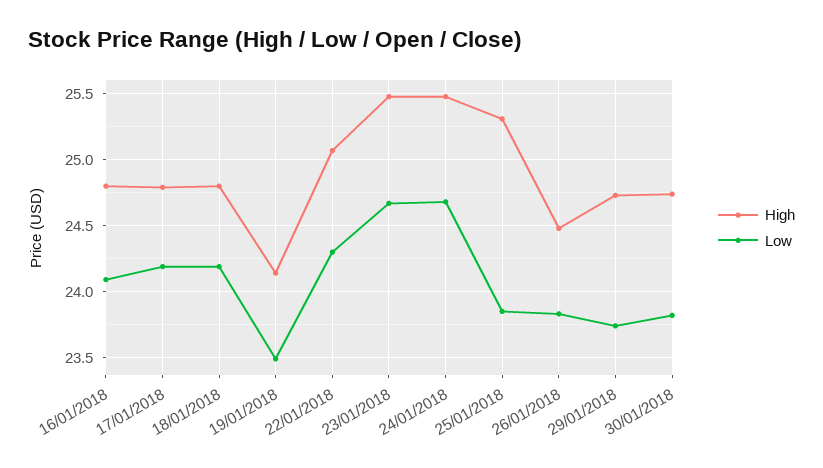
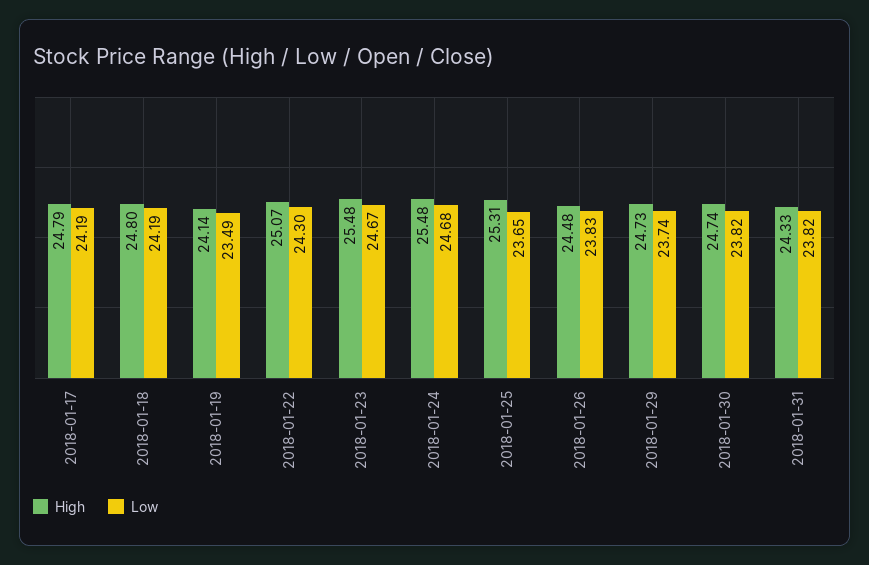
High, 16/01/2018: 24.8 -> none
Low, 16/01/2018: 24.1 -> none
Low, 25/01/2018: 23.85 -> 23.65
High, 2018-01-31: none -> 24.33
Low, 2018-01-31: none -> 23.82

